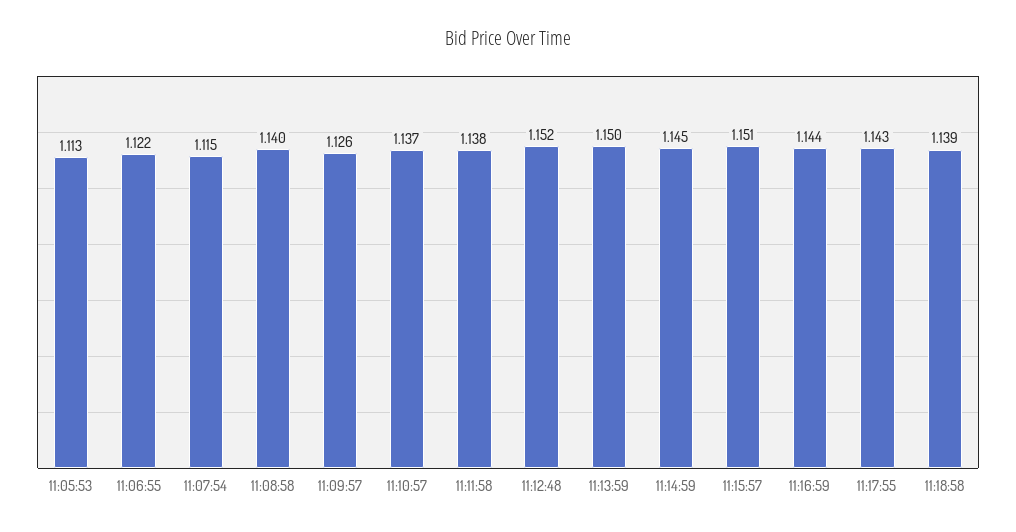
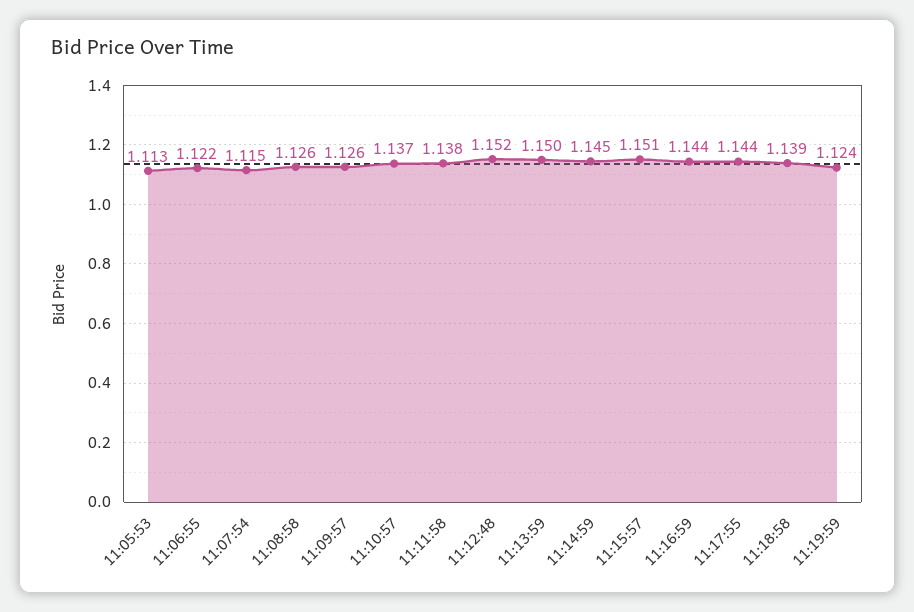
11:08:58: 1.14 -> 1.126
11:17:55: 1.143 -> 1.144
11:19:59: none -> 1.124

